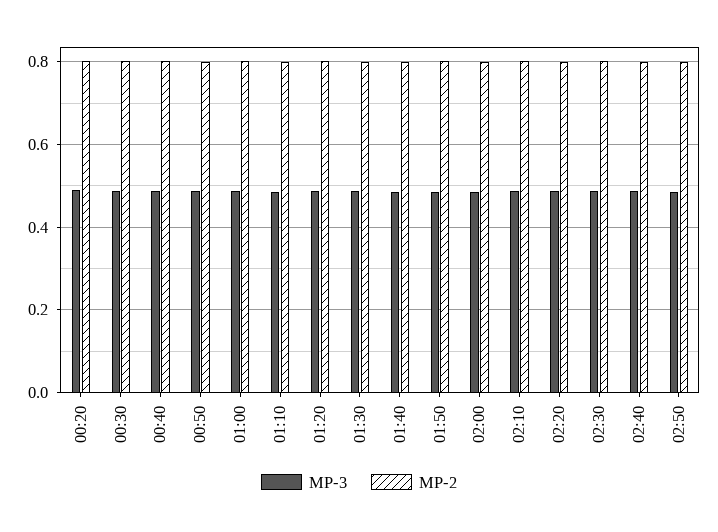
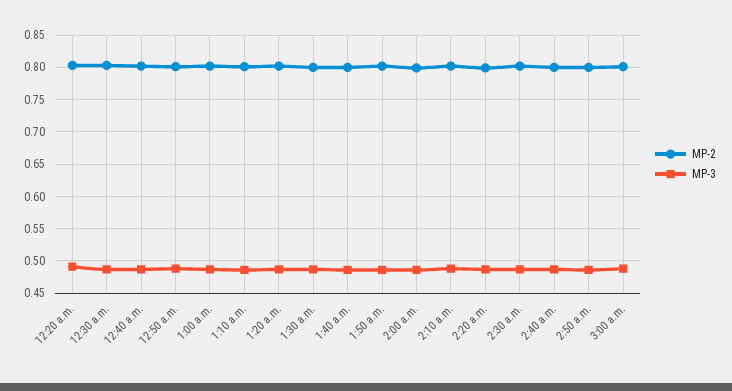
MP-2, 3:00 a.m.: none -> 0.8
MP-3, 3:00 a.m.: none -> 0.49

